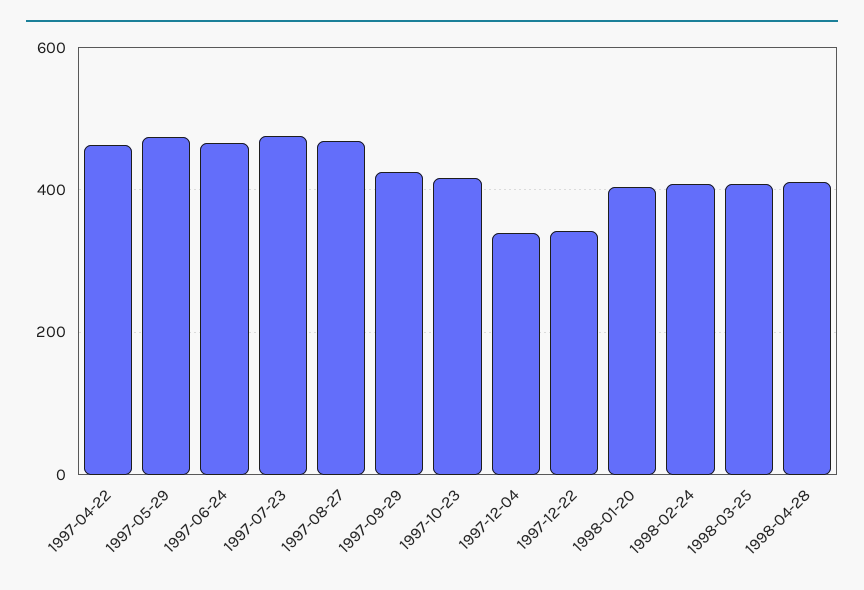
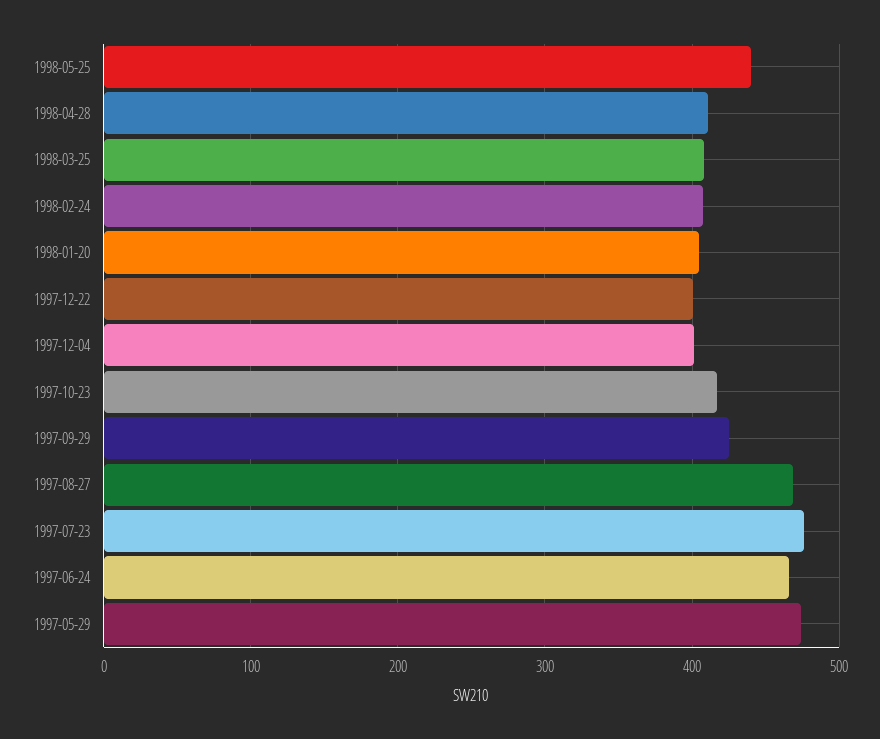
1997-04-22: 460 -> none
1997-12-04: 340 -> 400
1997-12-22: 340 -> 400
1998-05-25: none -> 440

